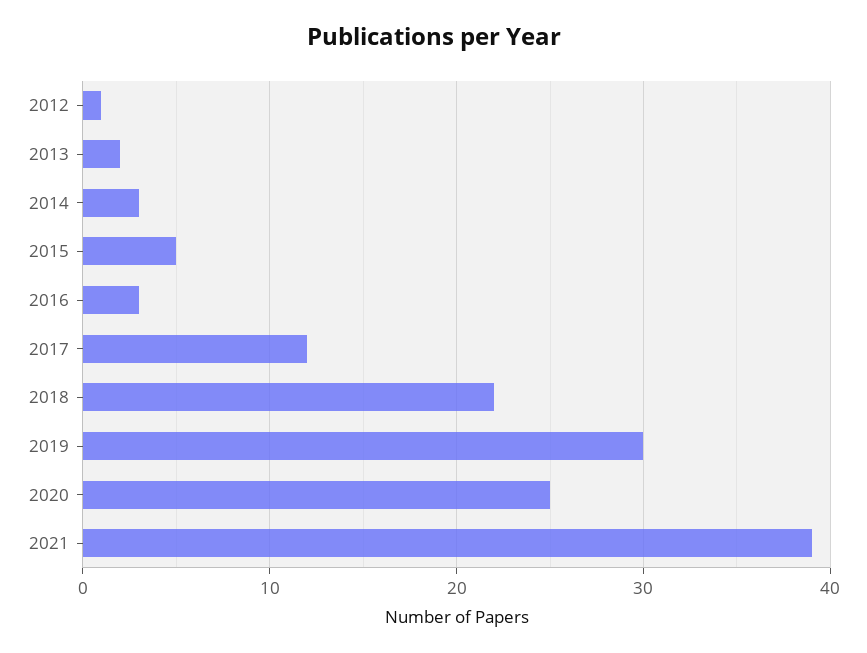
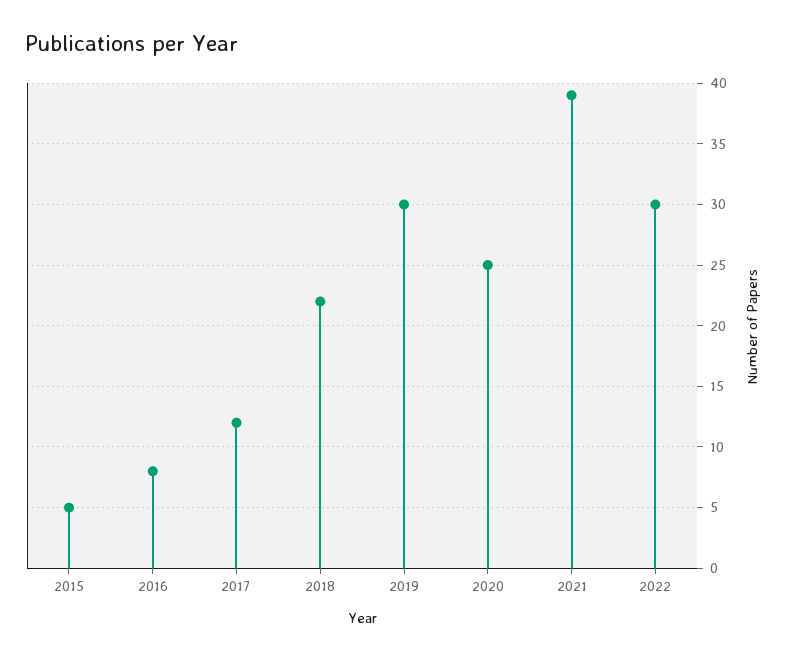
2012: 1 -> none
2013: 2 -> none
2014: 3 -> none
2016: 3 -> 8
2022: none -> 30

